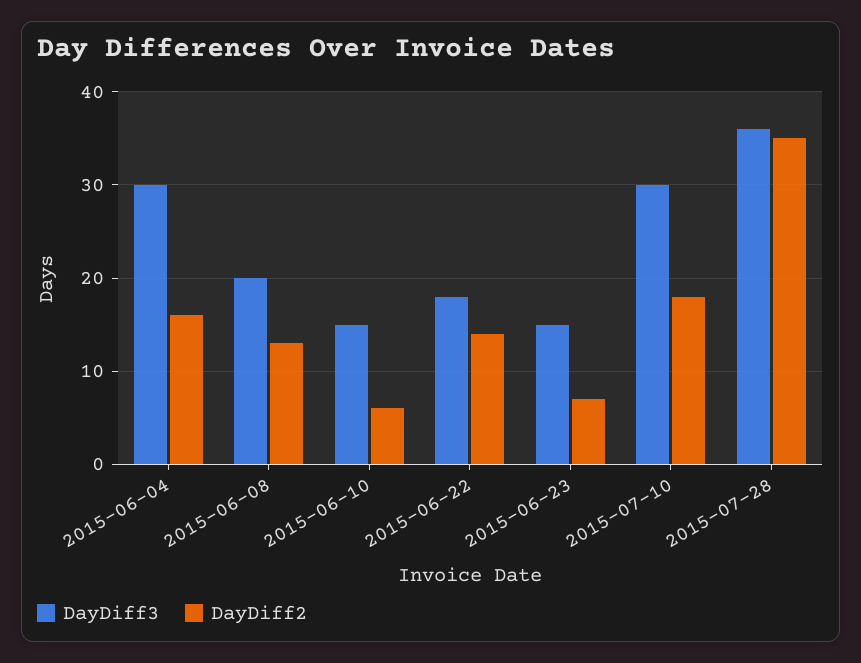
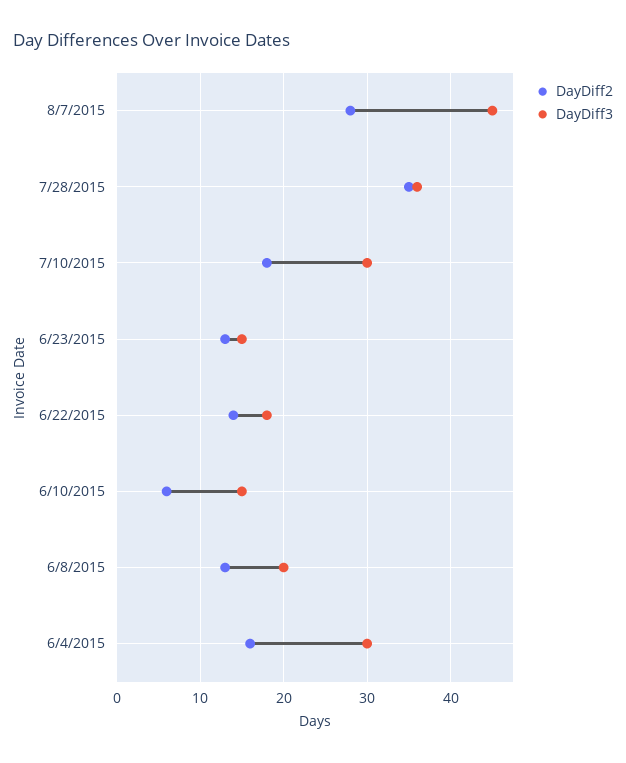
DayDiff2, 2015-06-23: 7 -> 13
DayDiff2, 8/7/2015: none -> 28
DayDiff3, 8/7/2015: none -> 45

